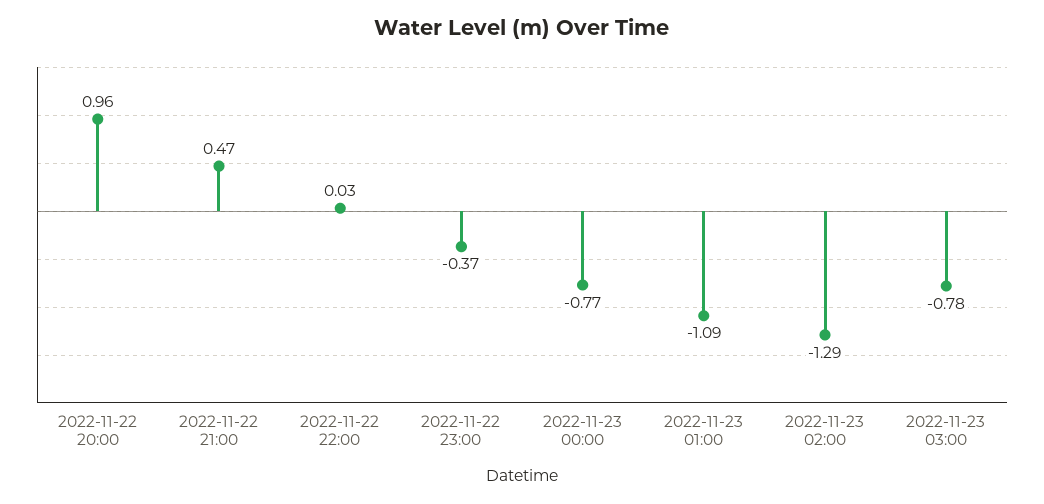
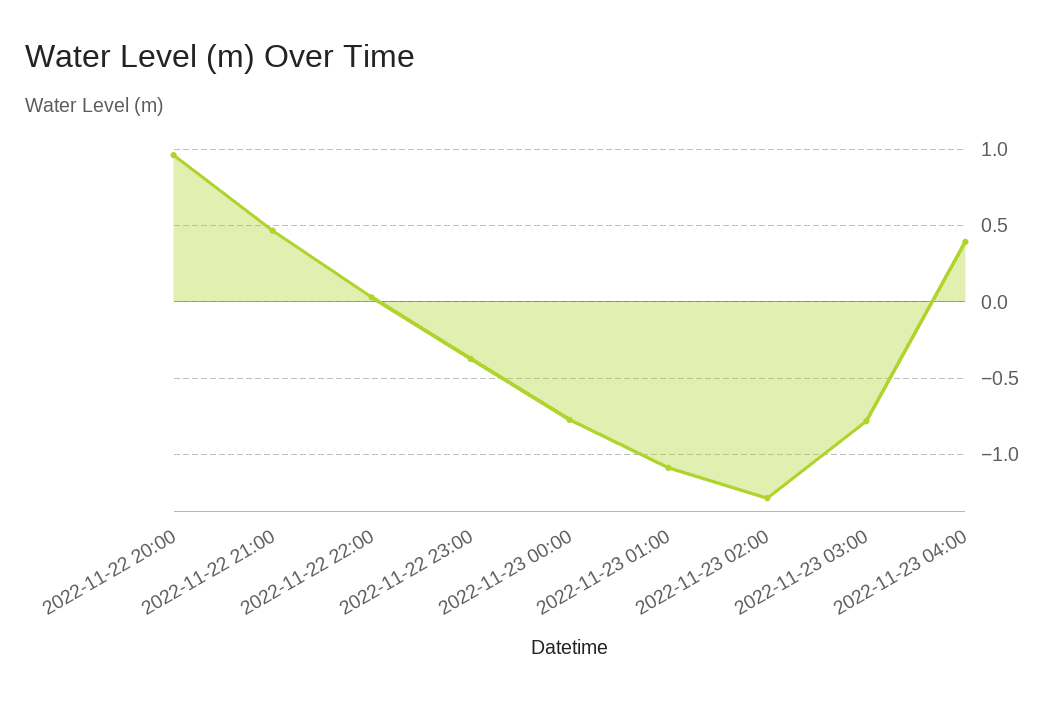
2022-11-23 04:00: none -> 0.4

